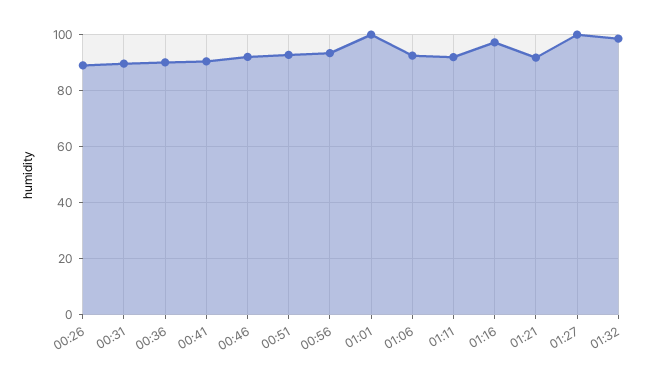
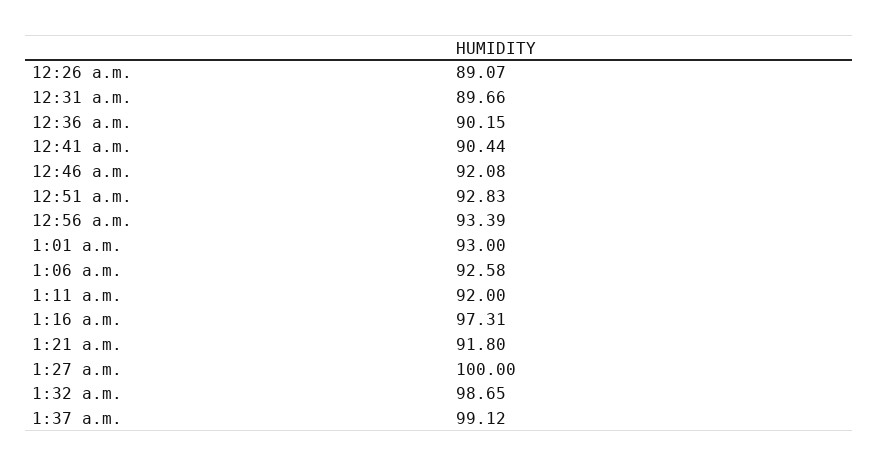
01:01: 100 -> 93
1:37 a.m.: none -> 99.12

